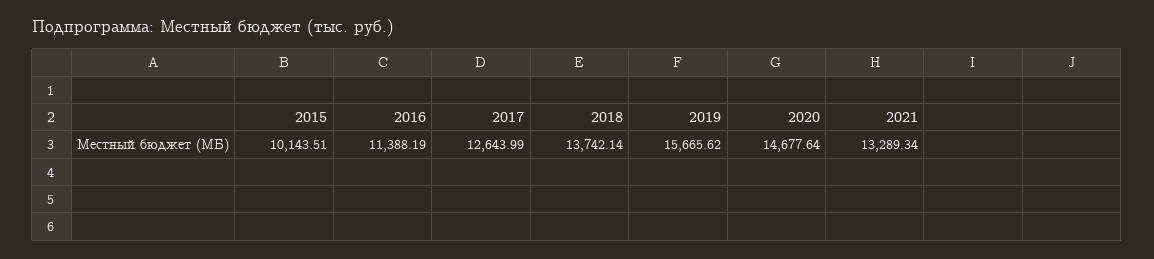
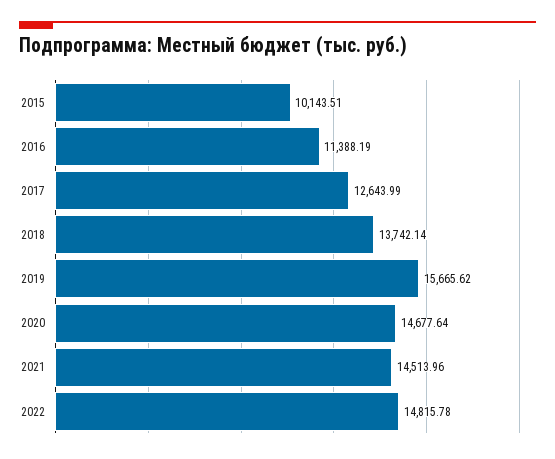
2021: 13289.34 -> 14513.96
2022: none -> 14815.78

